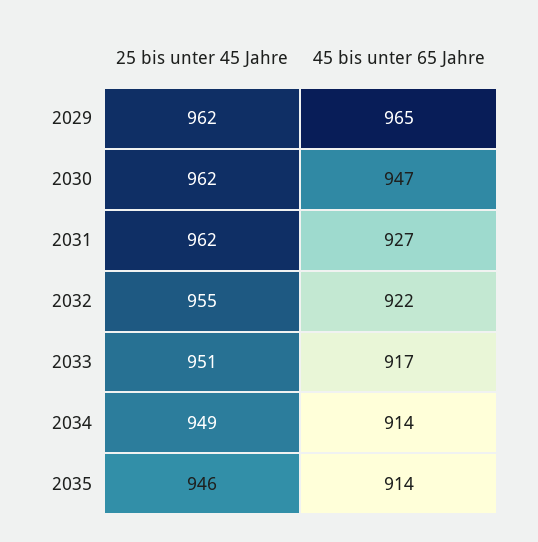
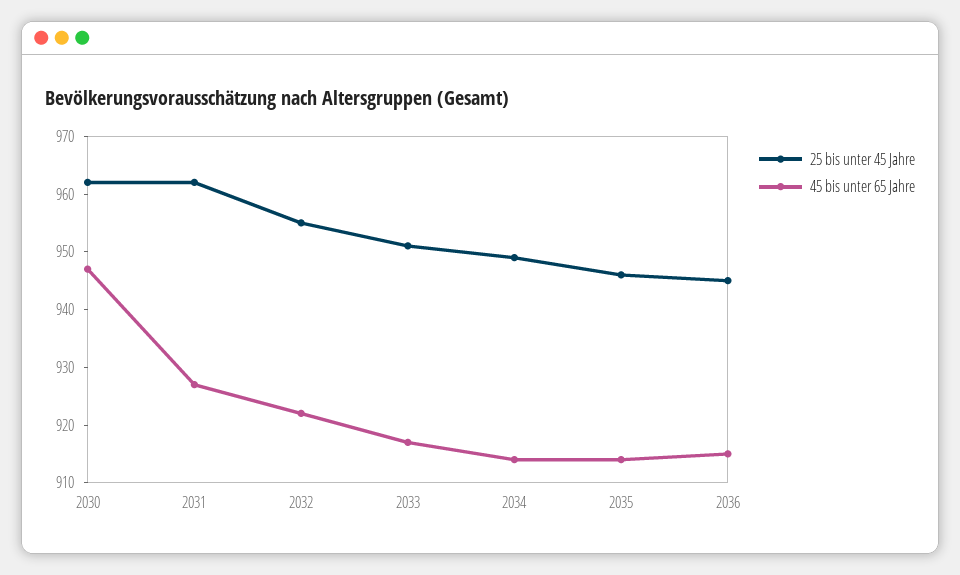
25 bis unter 45 Jahre, 2029: 962 -> none
45 bis unter 65 Jahre, 2029: 965 -> none
25 bis unter 45 Jahre, 2036: none -> 945
45 bis unter 65 Jahre, 2036: none -> 915

